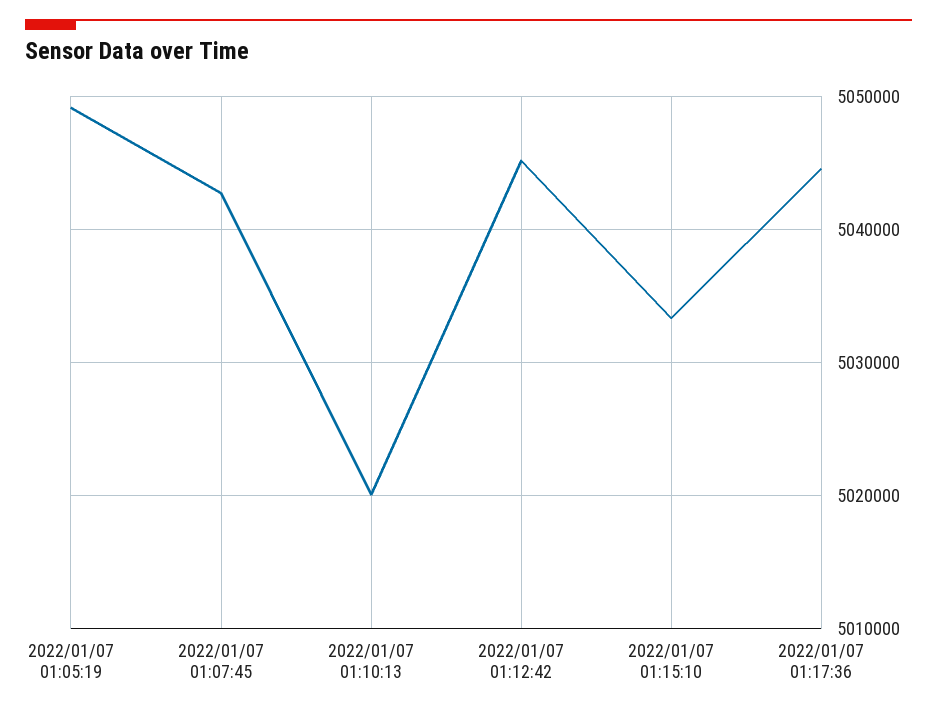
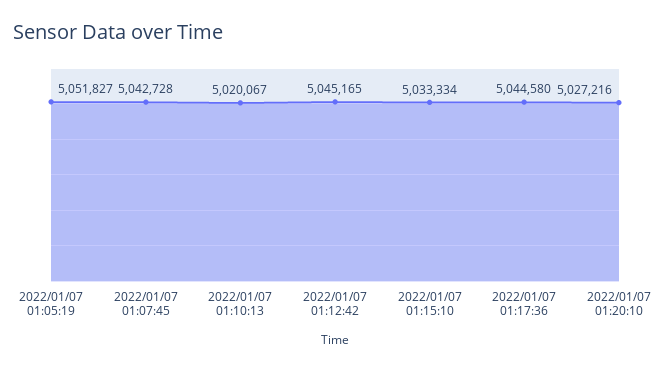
2022/01/07 01:05:19: 5049000 -> 5051827
2022/01/07 01:20:10: none -> 5027216

